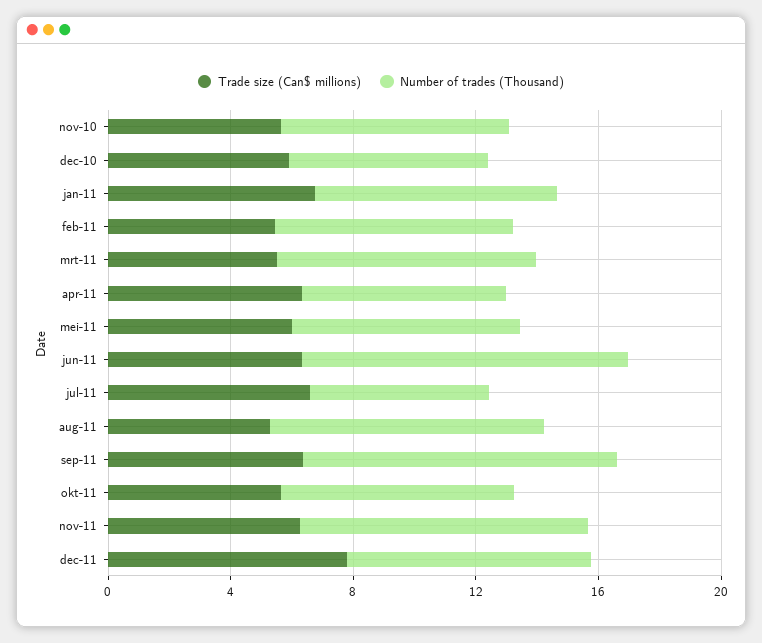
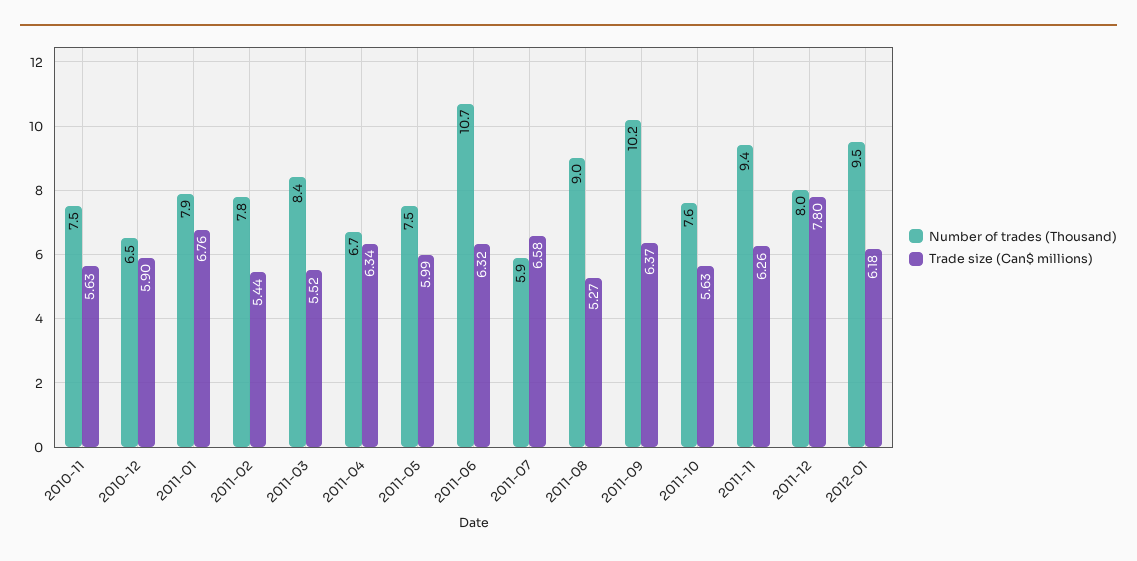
Number of trades (Thousand), 2012-01: none -> 9.5
Trade size (Can$ millions), 2012-01: none -> 6.18

